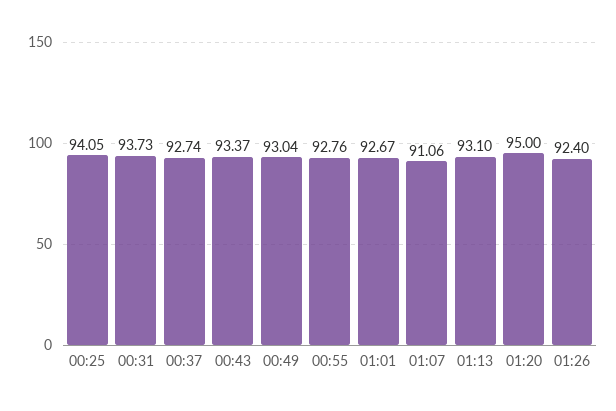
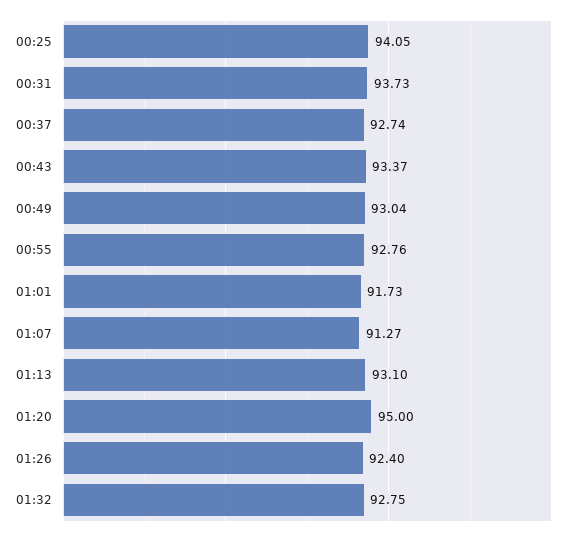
01:01: 92.67 -> 91.73
01:07: 91.06 -> 91.27
01:32: none -> 92.75

